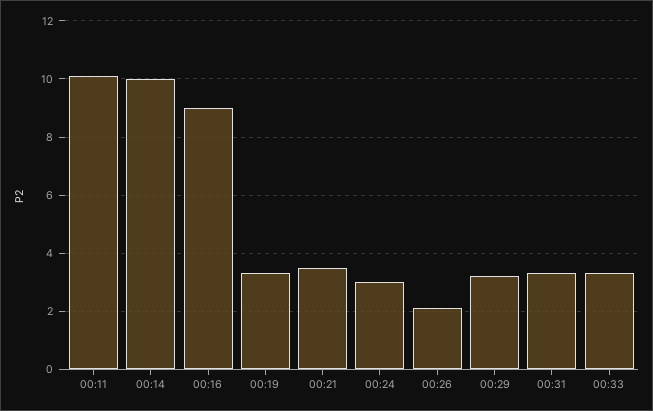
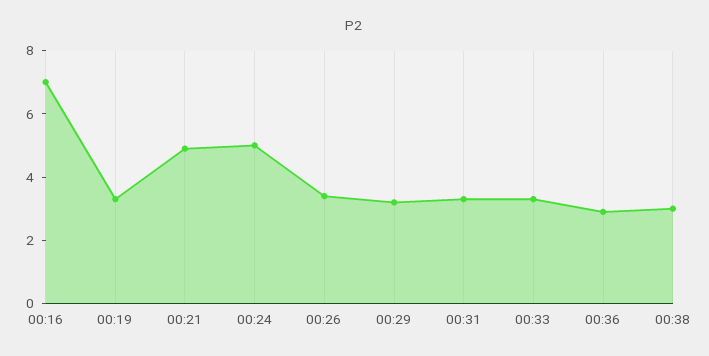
00:11: 10 -> none
00:14: 10 -> none
00:16: 9 -> 7
00:21: 3.5 -> 5
00:24: 3 -> 5
00:26: 2 -> 3.5
00:36: none -> 3
00:38: none -> 3

